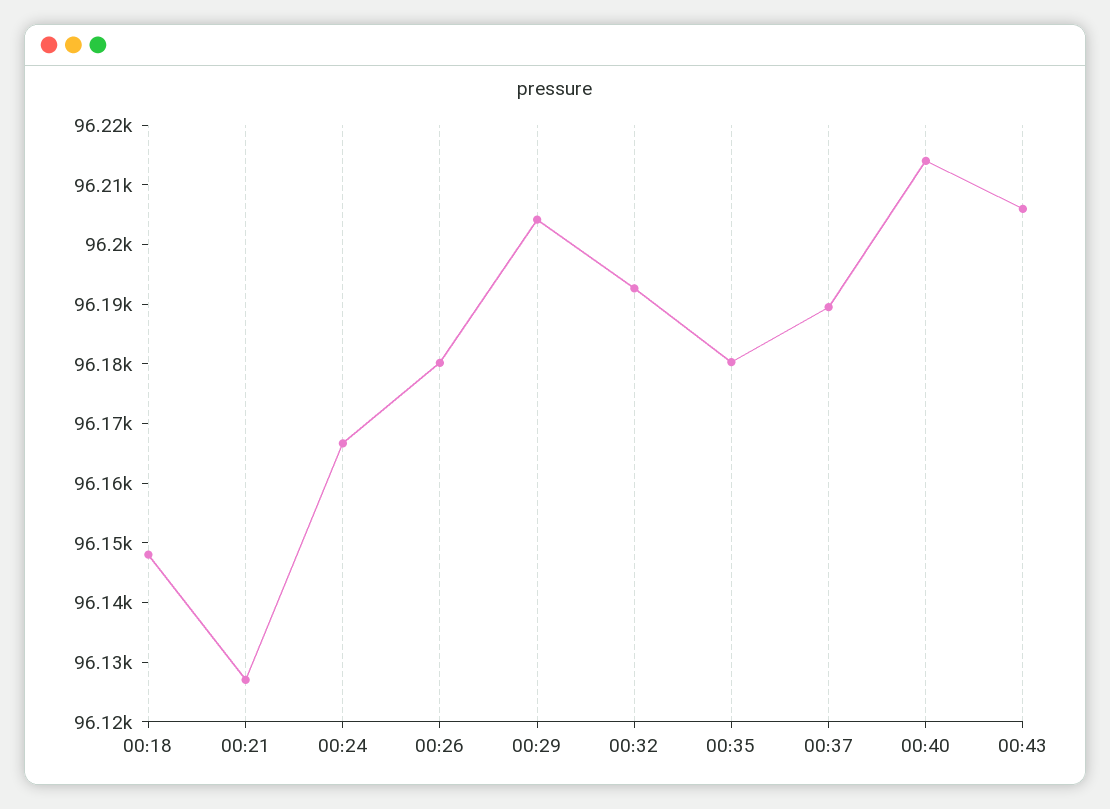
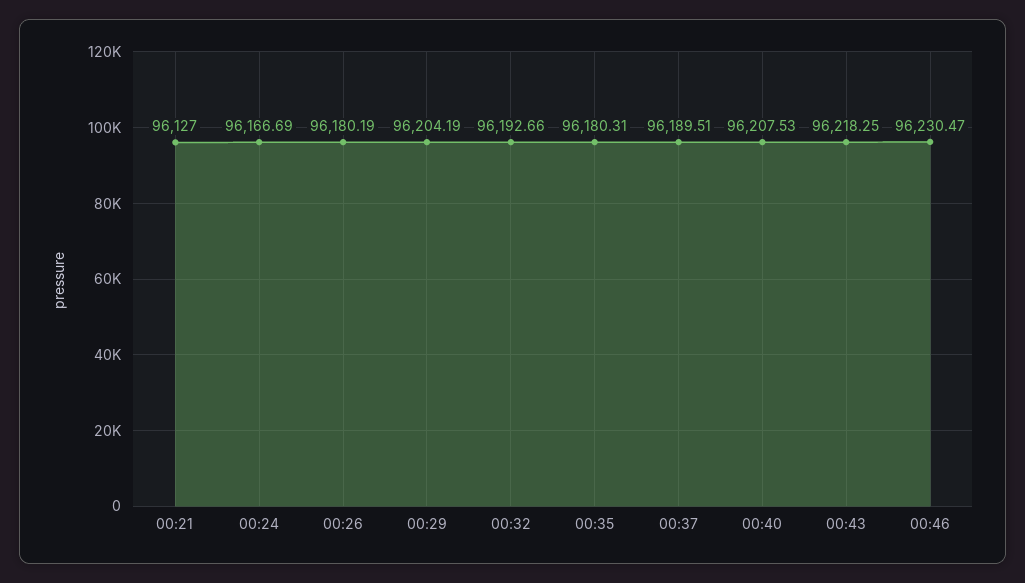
00:18: 96148 -> none
00:40: 96214 -> 96207.53
00:43: 96206 -> 96218.25
00:46: none -> 96230.47

